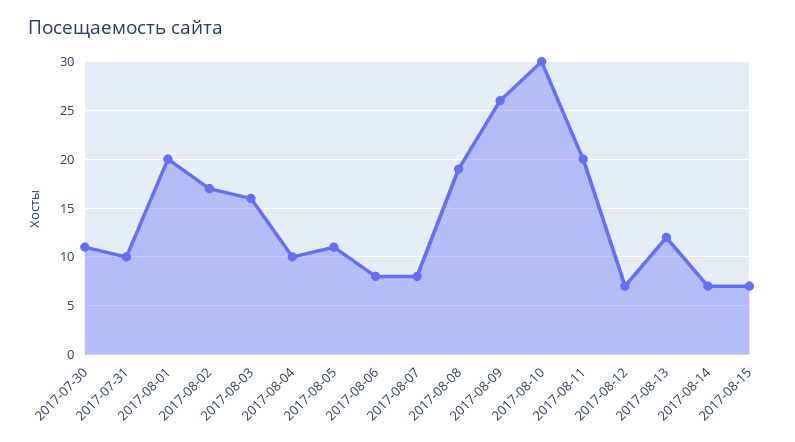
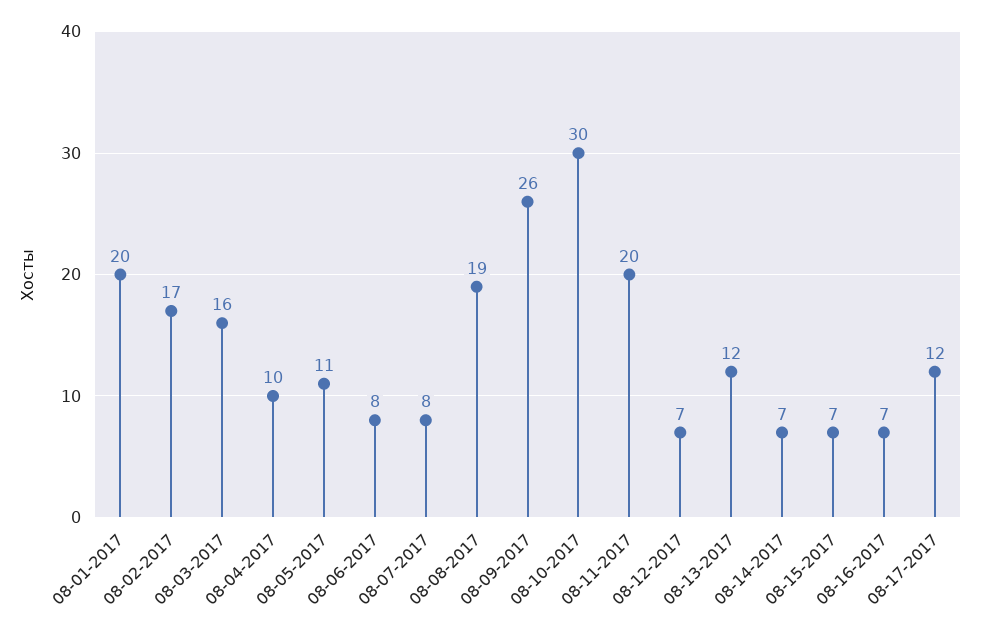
2017-07-30: 11 -> none
2017-07-31: 10 -> none
08-16-2017: none -> 7
08-17-2017: none -> 12

